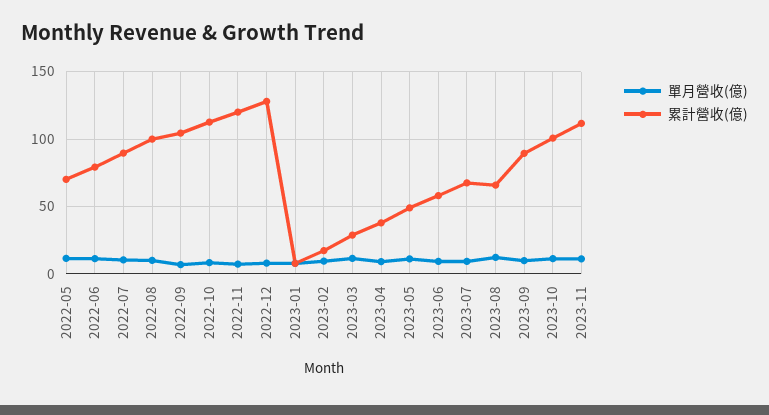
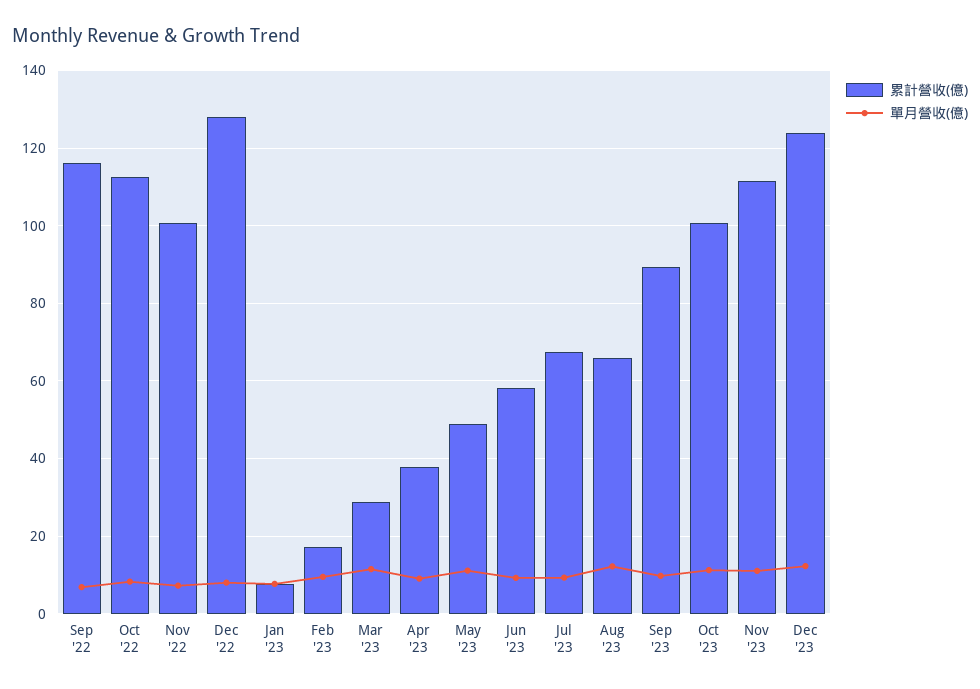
單月營收(億), 2022-05: 10 -> none
累計營收(億), 2022-05: 70 -> none
單月營收(億), 2022-06: 10 -> none
累計營收(億), 2022-06: 80 -> none
單月營收(億), 2022-07: 10 -> none
累計營收(億), 2022-07: 90 -> none
單月營收(億), 2022-08: 10 -> none
累計營收(億), 2022-08: 100 -> none
累計營收(億), 2022-09: 105 -> 116
累計營收(億), 2022-11: 120 -> 100
累計營收(億), Dec '23: none -> 124
單月營收(億), Dec '23: none -> 12

